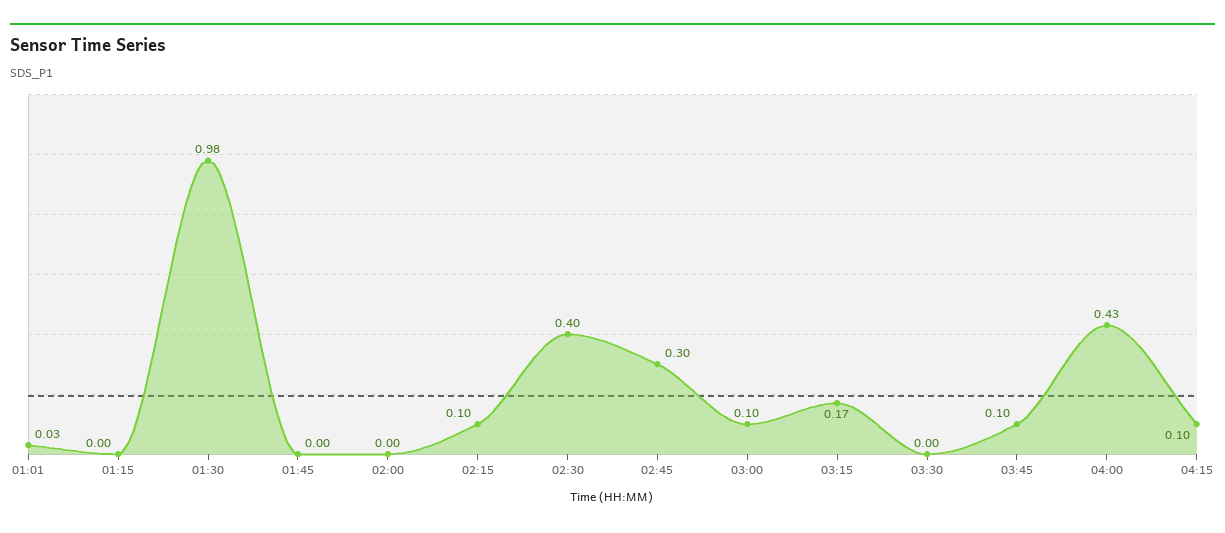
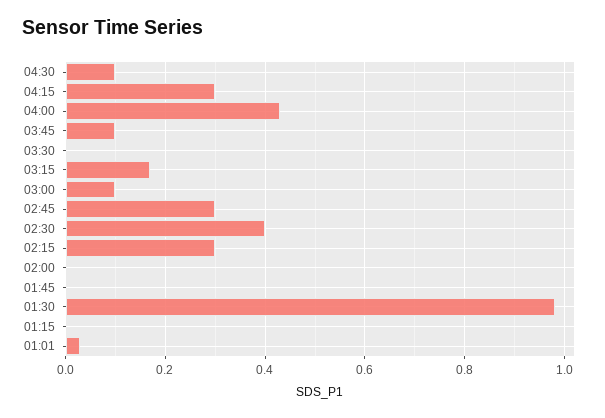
02:15: 0.1 -> 0.3
04:15: 0.1 -> 0.3
04:30: none -> 0.1

